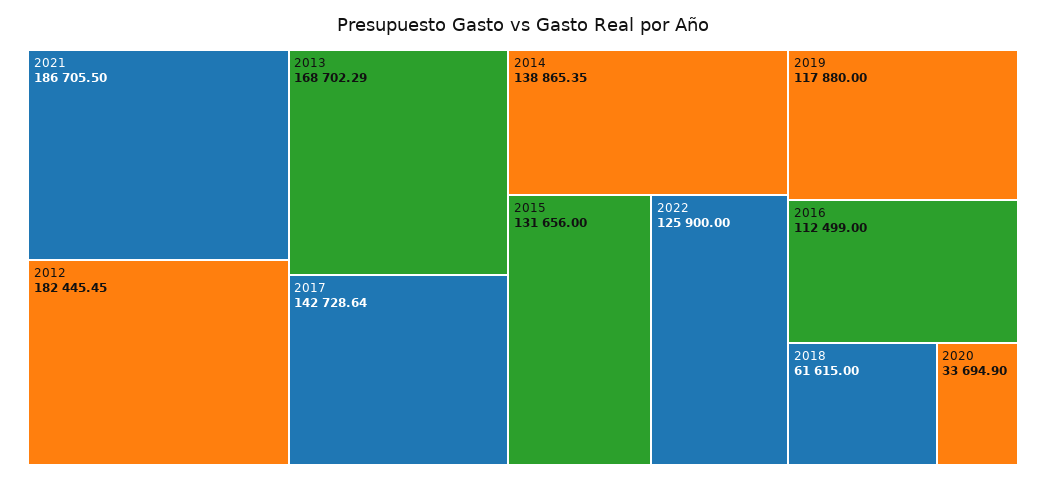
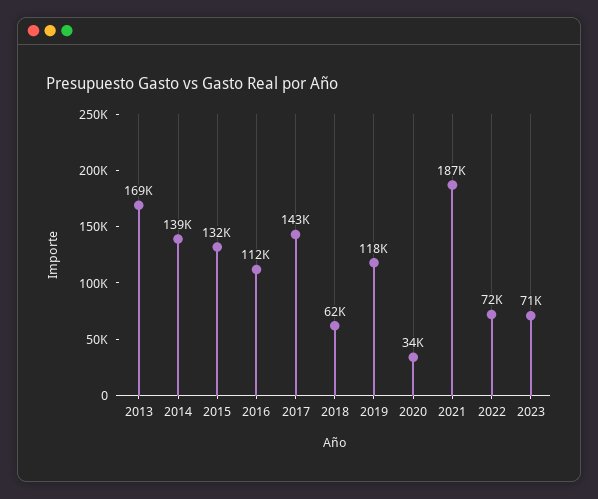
2012: 182445.45 -> none
2022: 125900 -> 72000
2023: none -> 71000

